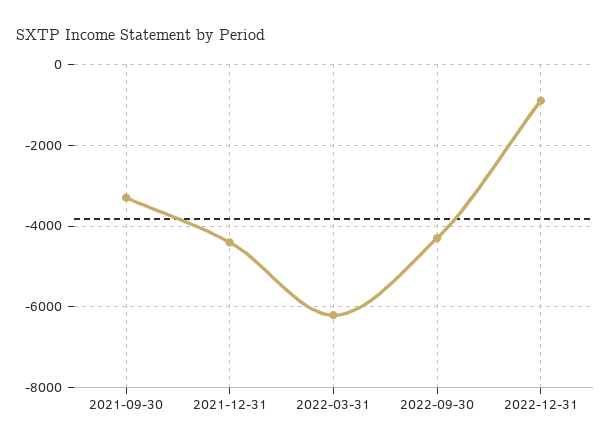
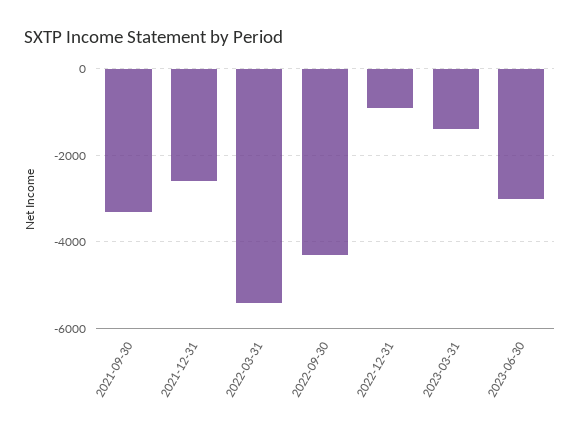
2021-12-31: -4400 -> -2600
2022-03-31: -6200 -> -5400
2023-03-31: none -> -1400
2023-06-30: none -> -3000

